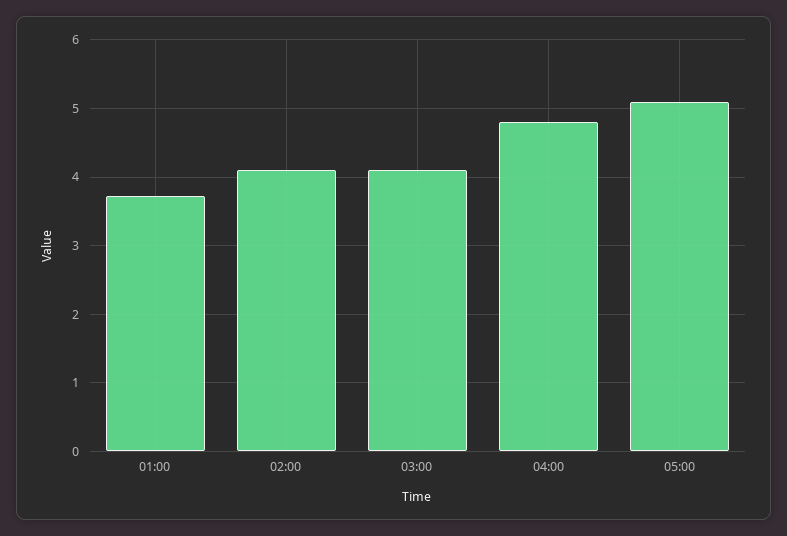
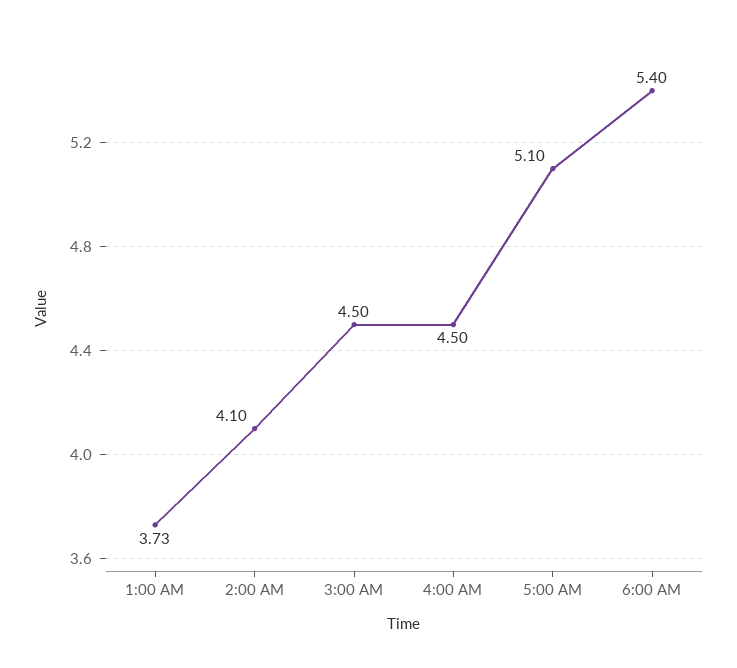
03:00: 4.1 -> 4.5
04:00: 4.8 -> 4.5
6:00 AM: none -> 5.4

